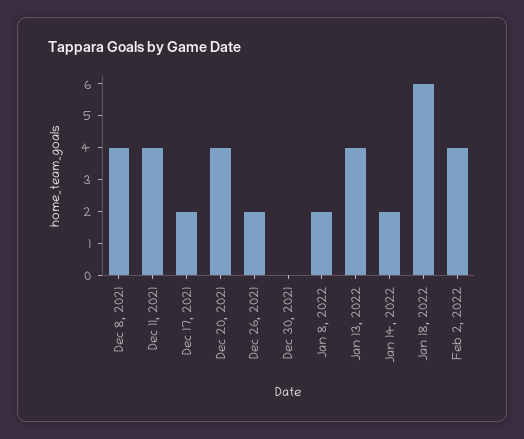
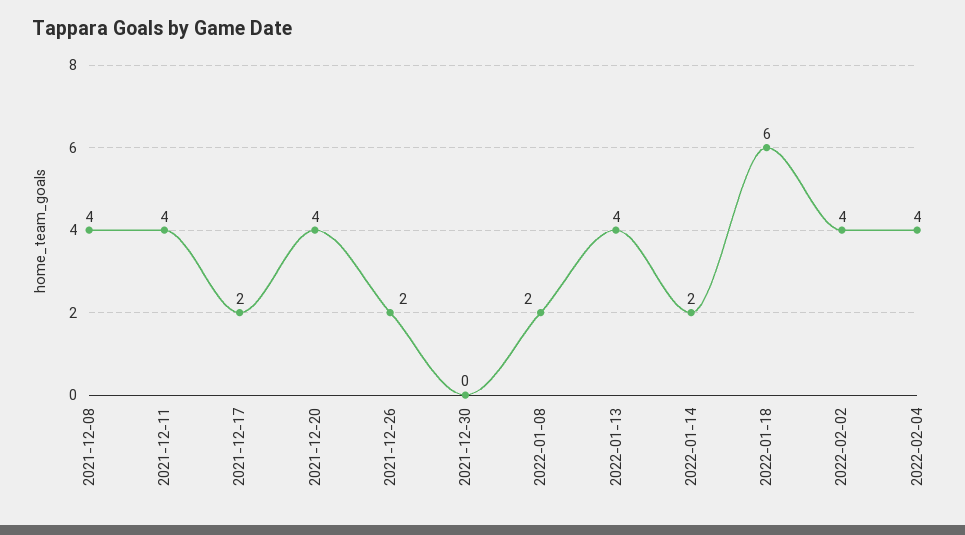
2022-02-04: none -> 4

